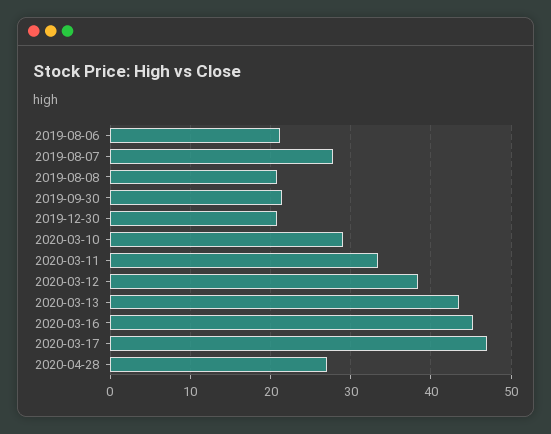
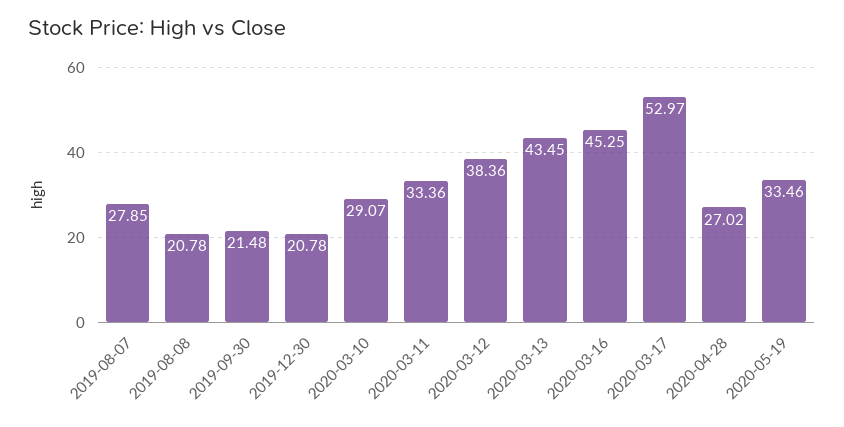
2019-08-06: 21 -> none
2020-03-17: 47 -> 52.97
2020-05-19: none -> 33.46

